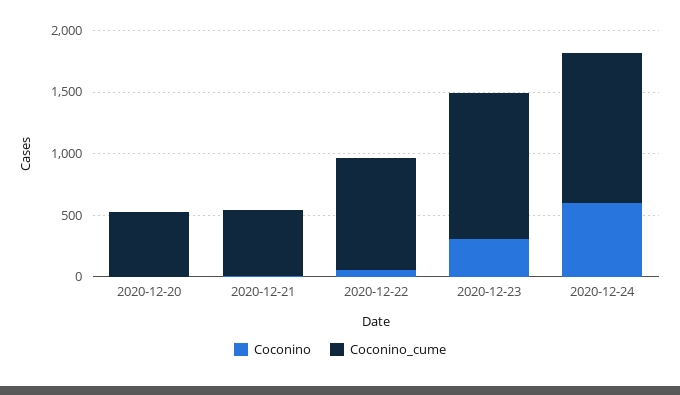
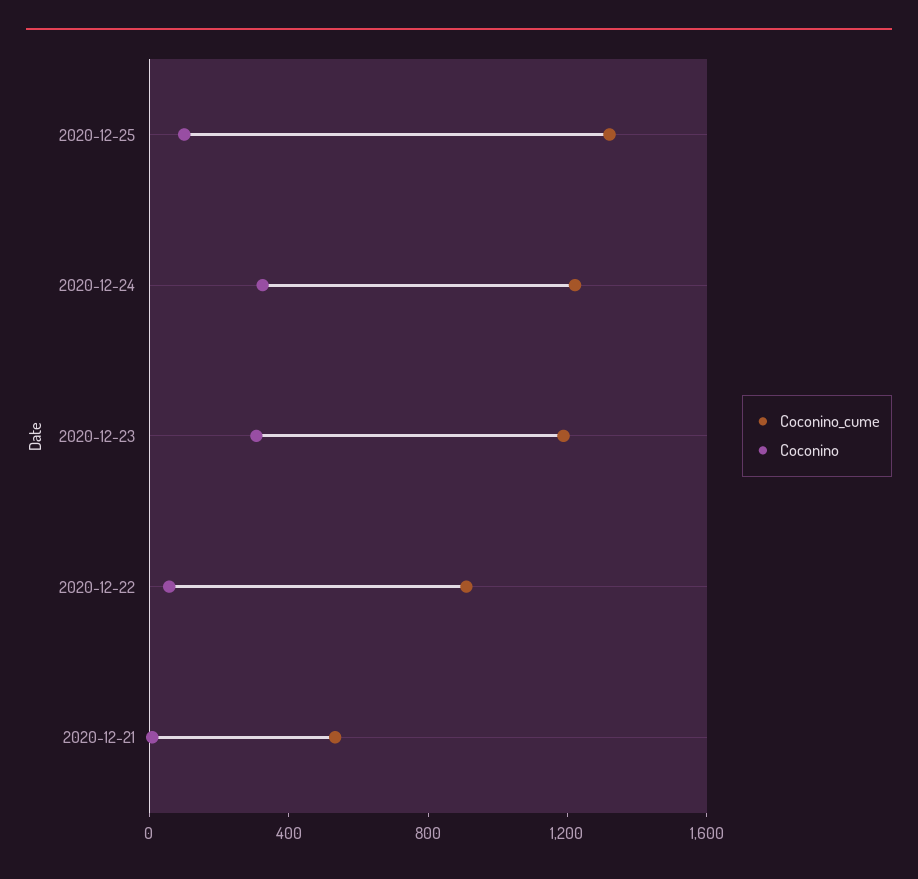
Coconino, 2020-12-20: 0 -> none
Coconino_cume, 2020-12-20: 500 -> none
Coconino, 2020-12-24: 600 -> 300
Coconino_cume, 2020-12-25: none -> 1300
Coconino, 2020-12-25: none -> 100

